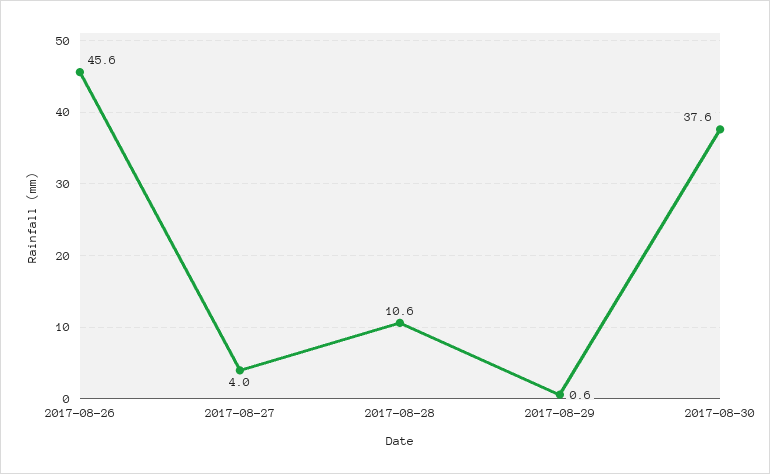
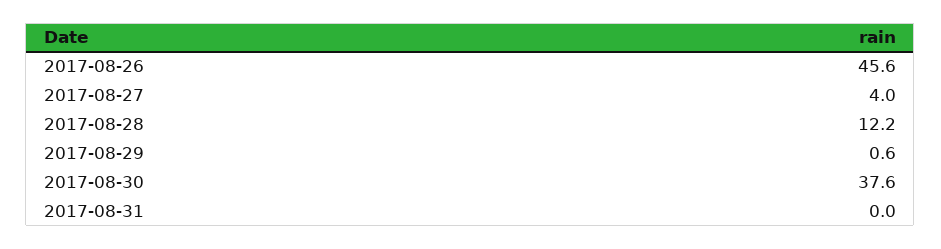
2017-08-28: 10.6 -> 12.2
2017-08-31: none -> 0

